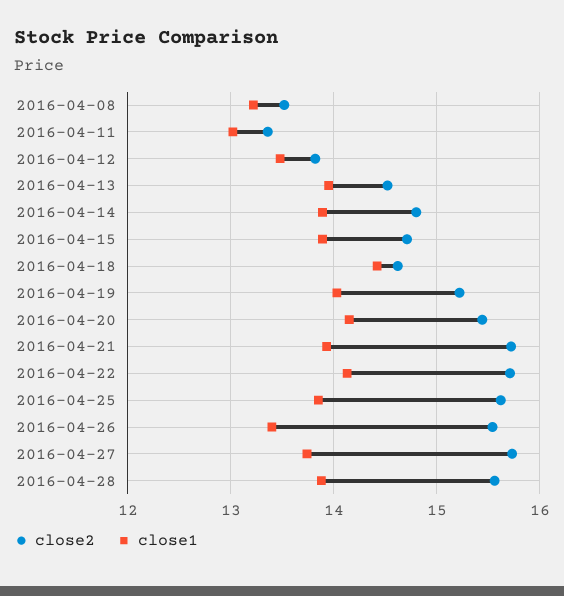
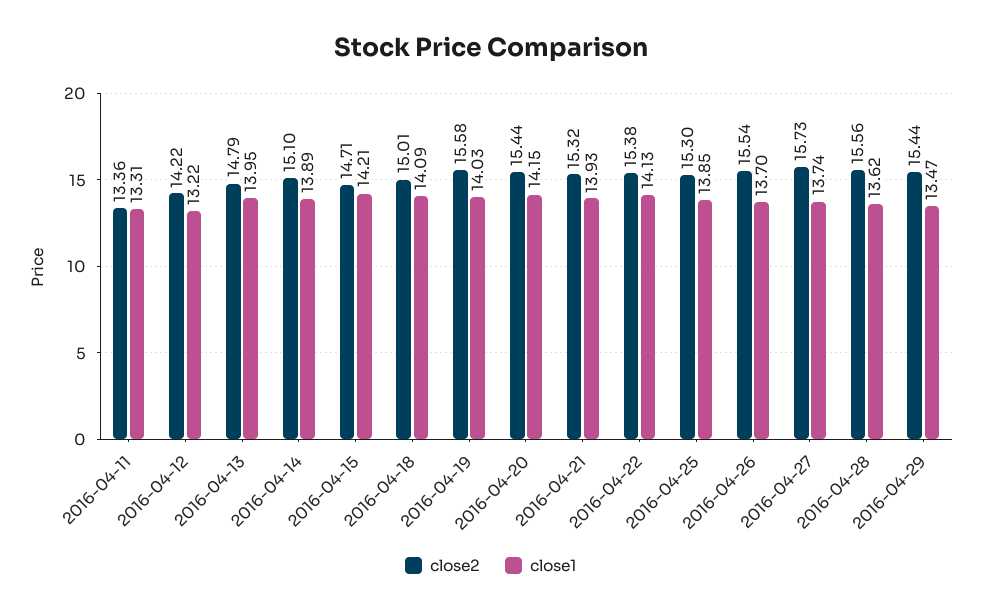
close2, 2016-04-08: 13.5 -> none
close1, 2016-04-08: 13.2 -> none
close1, 2016-04-11: 13 -> 13.31
close2, 2016-04-12: 13.8 -> 14.22
close1, 2016-04-12: 13.5 -> 13.22
close2, 2016-04-13: 14.5 -> 14.79
close2, 2016-04-14: 14.8 -> 15.1
close1, 2016-04-15: 13.9 -> 14.21
close2, 2016-04-18: 14.6 -> 15.01
close1, 2016-04-18: 14.4 -> 14.09
close2, 2016-04-19: 15.2 -> 15.58
close2, 2016-04-21: 15.7 -> 15.32
close2, 2016-04-22: 15.7 -> 15.38
close2, 2016-04-25: 15.6 -> 15.3
close1, 2016-04-26: 13.4 -> 13.7
close1, 2016-04-28: 13.9 -> 13.62
close2, 2016-04-29: none -> 15.44
close1, 2016-04-29: none -> 13.47

